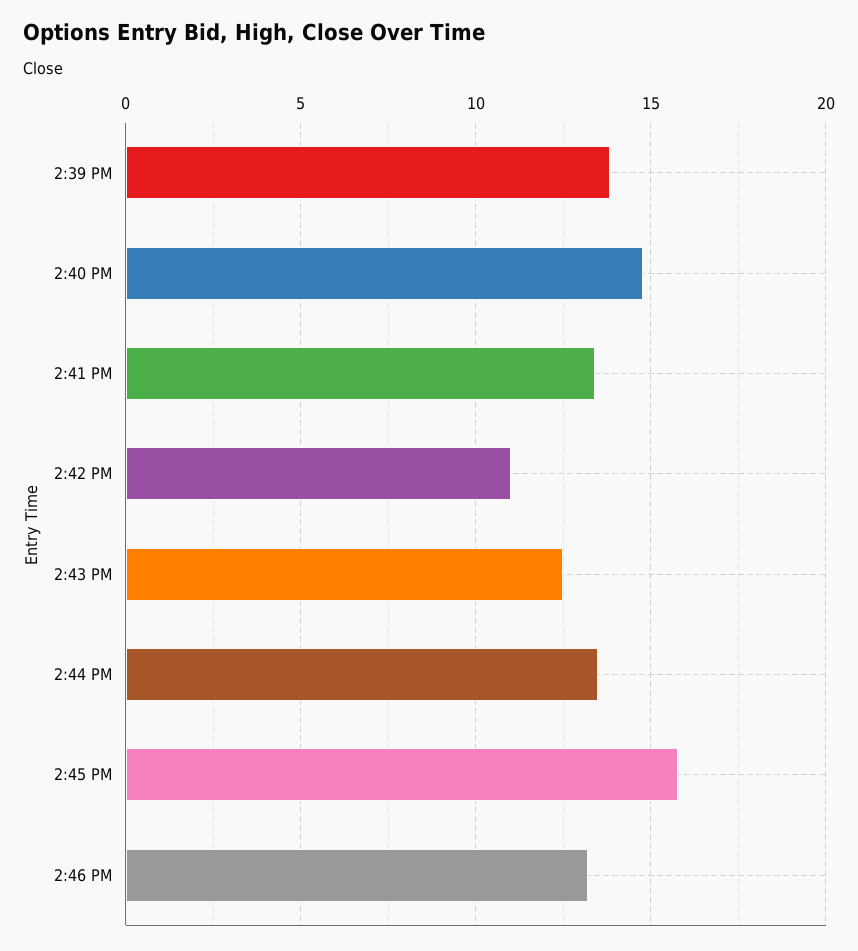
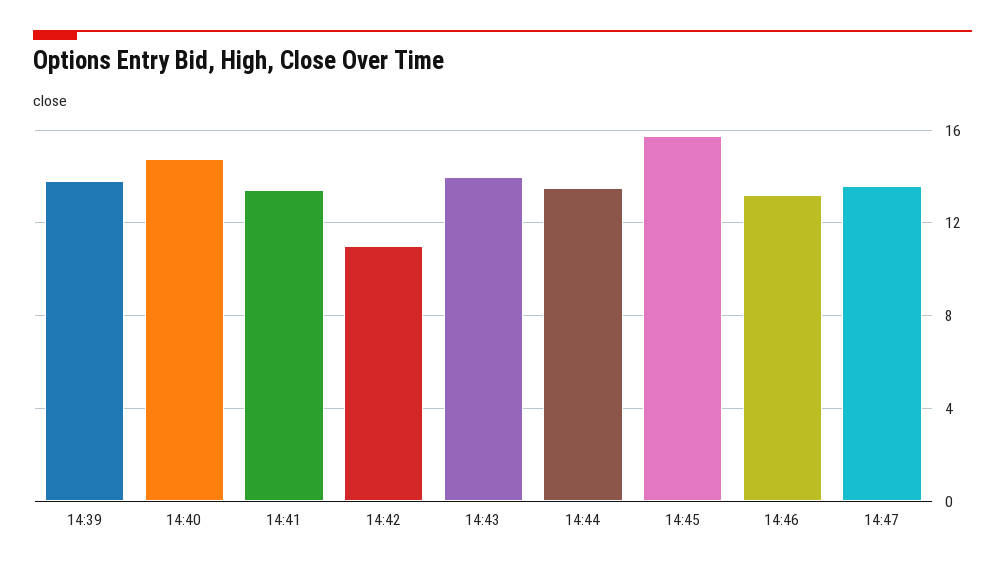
2:43 PM: 12.5 -> 14
14:47: none -> 13.5

